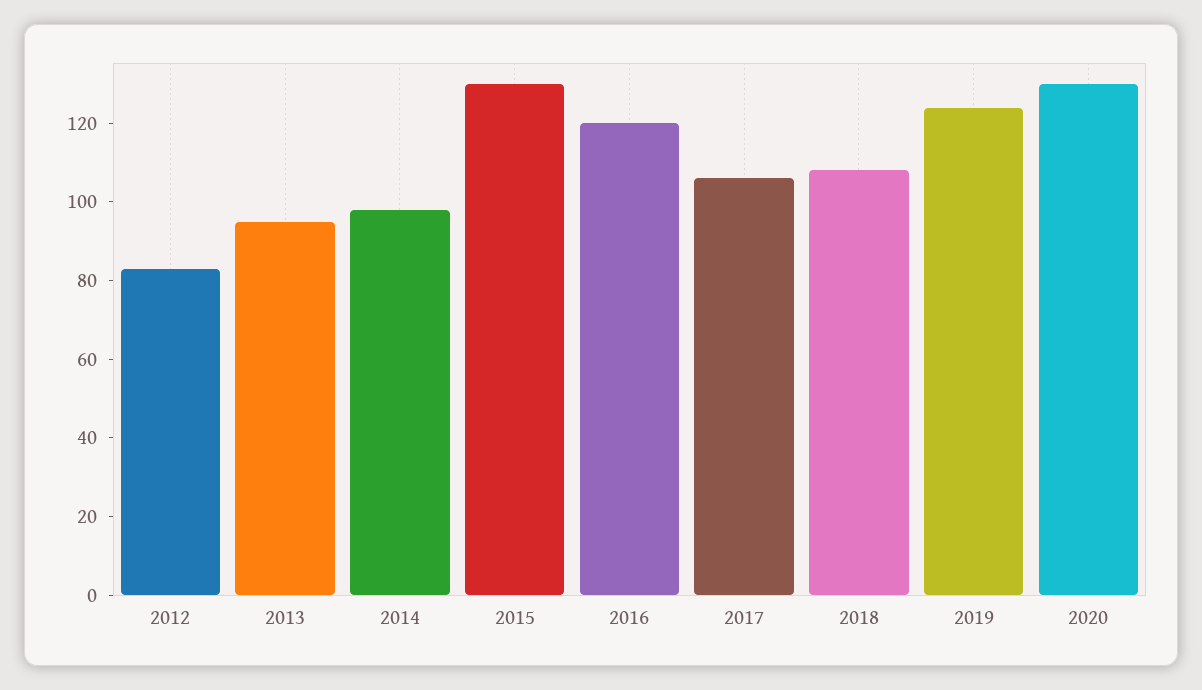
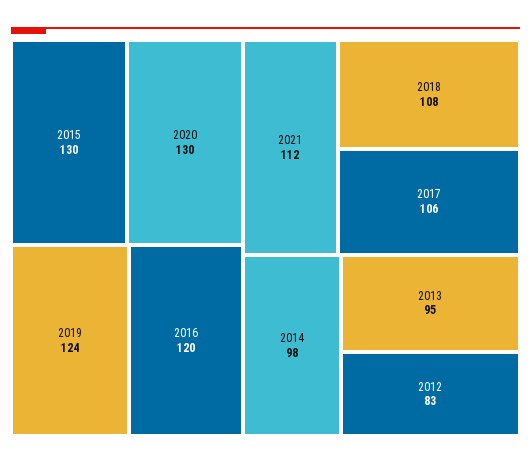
2021: none -> 112

